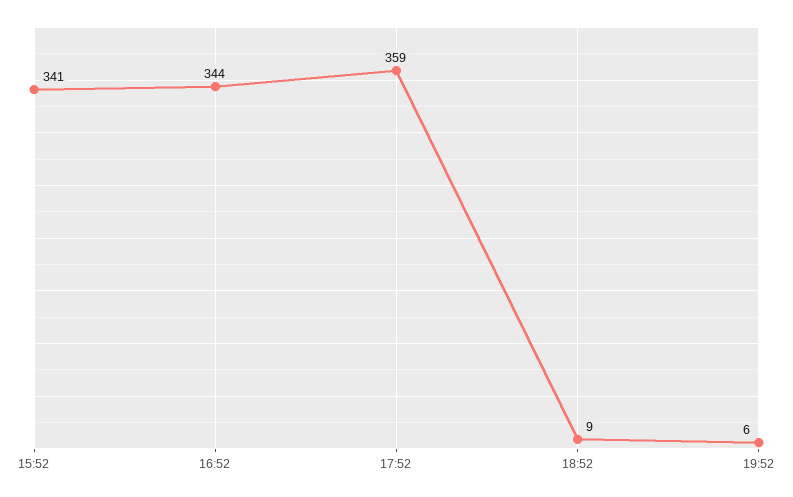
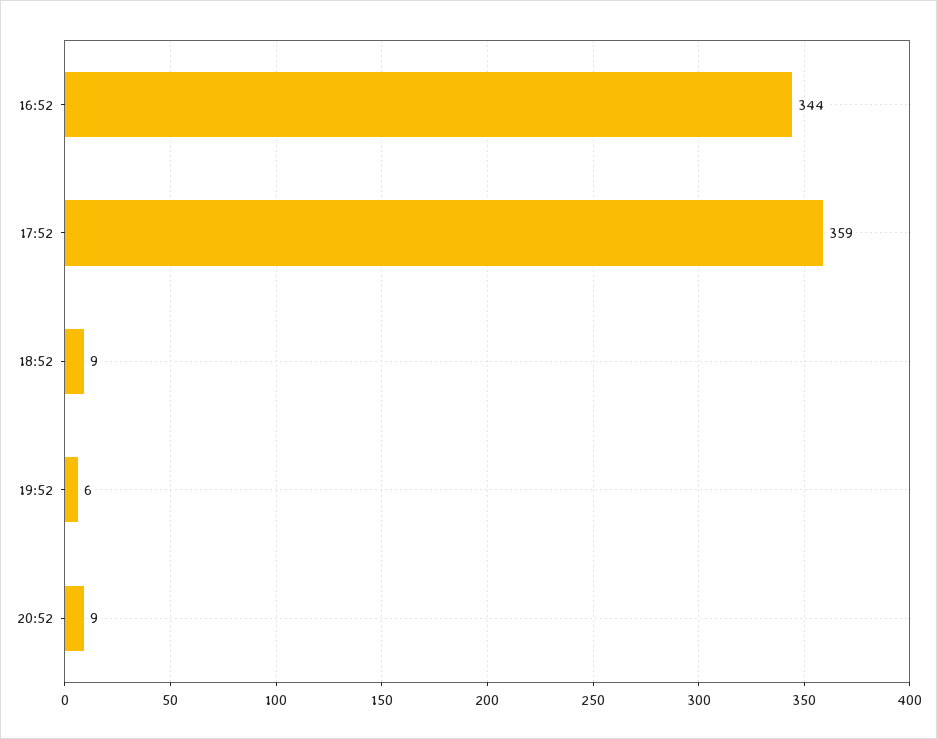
15:52: 341 -> none
20:52: none -> 9

